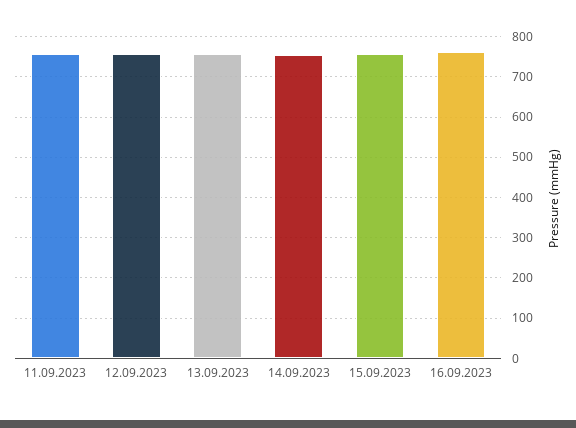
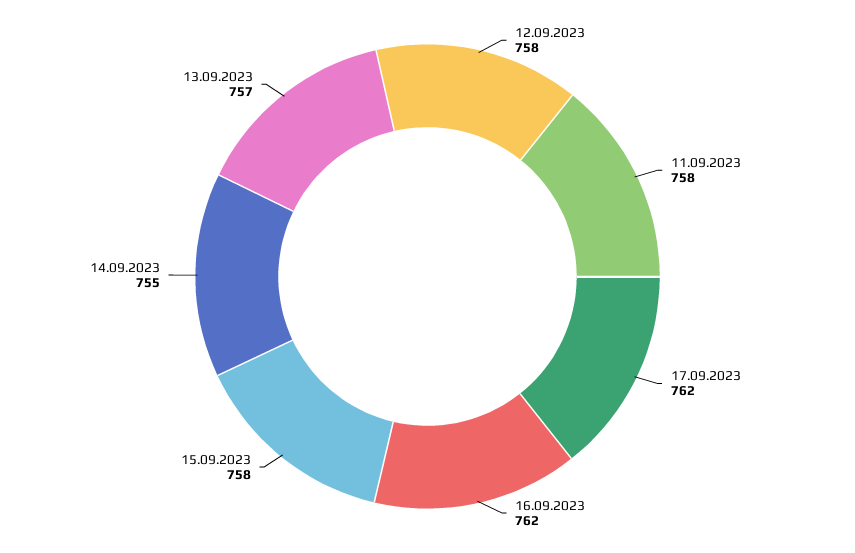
17.09.2023: none -> 762

